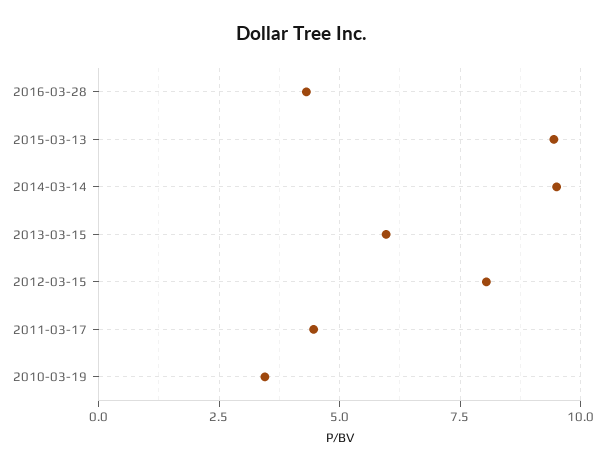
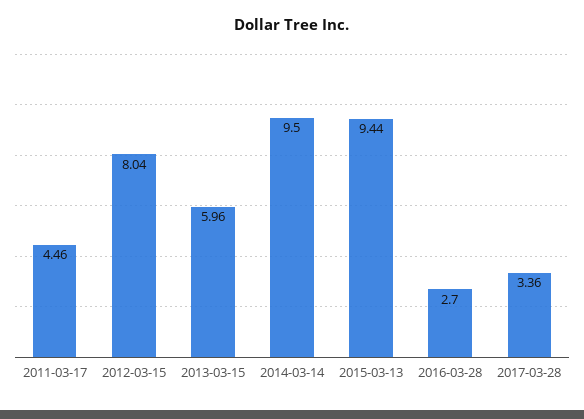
2016-03-28: 4.25 -> 2.7
2010-03-19: 3.5 -> none
2017-03-28: none -> 3.36

